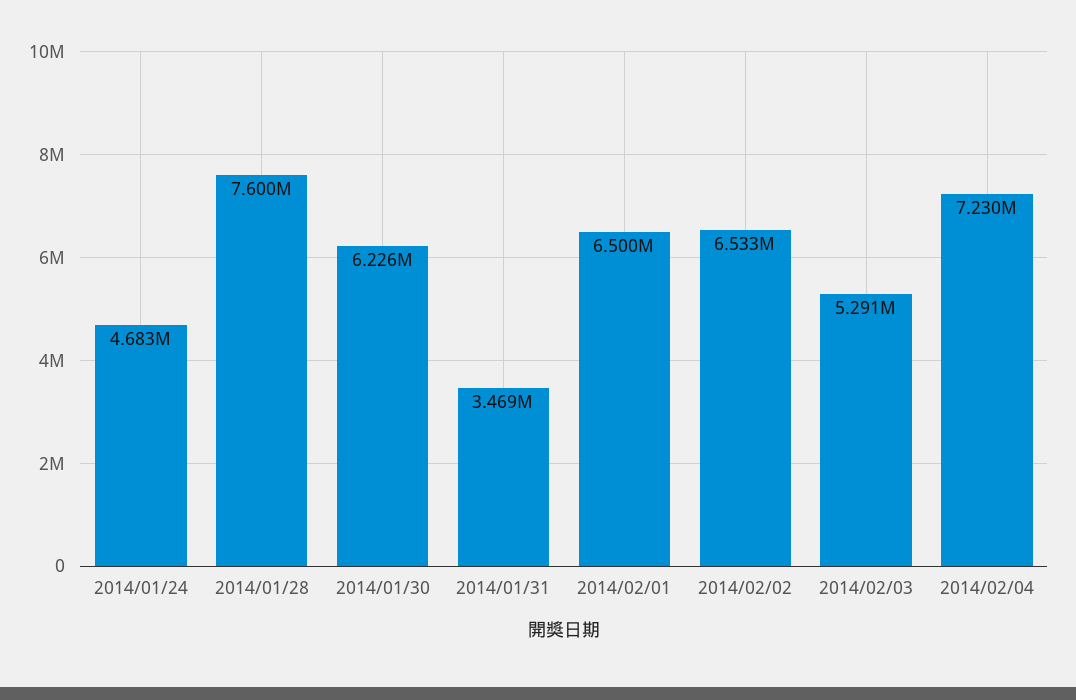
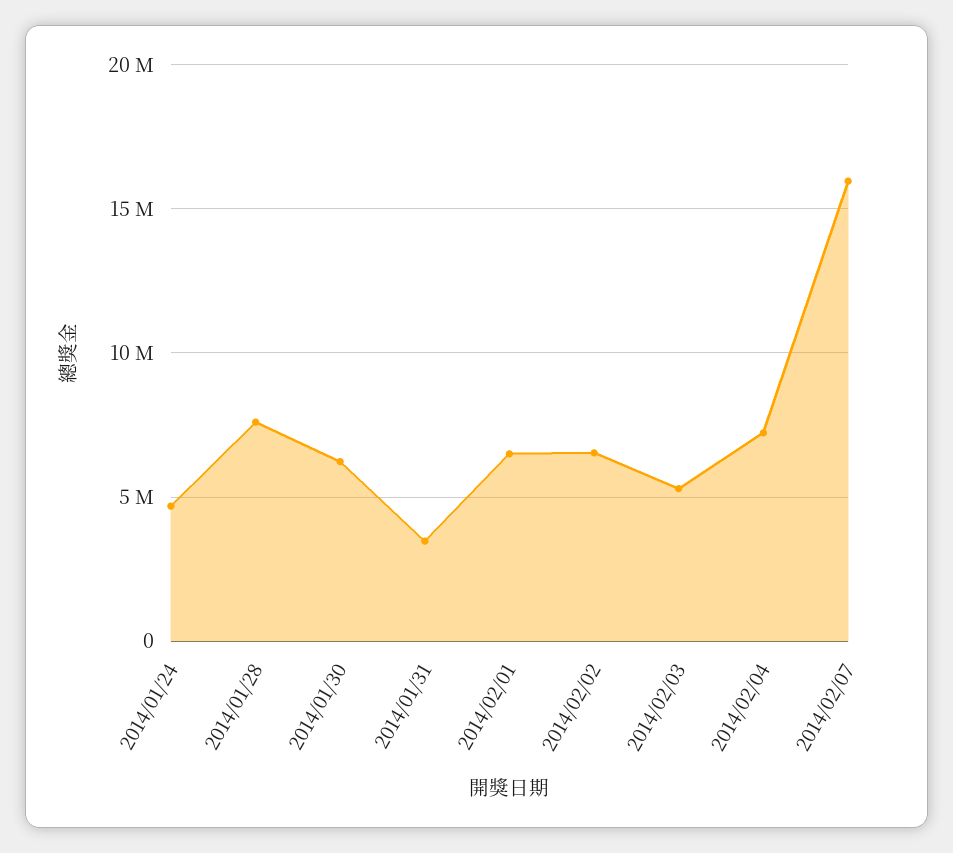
2014/02/07: none -> 16000000

